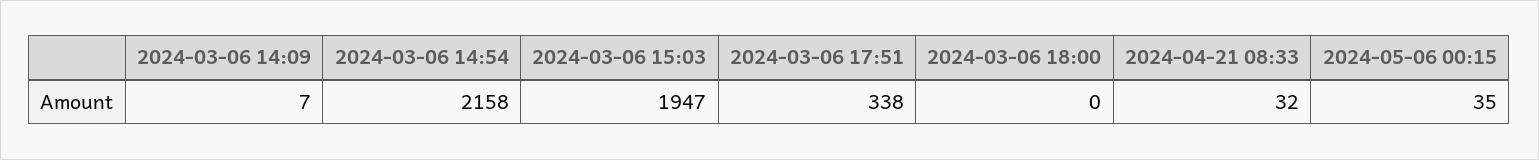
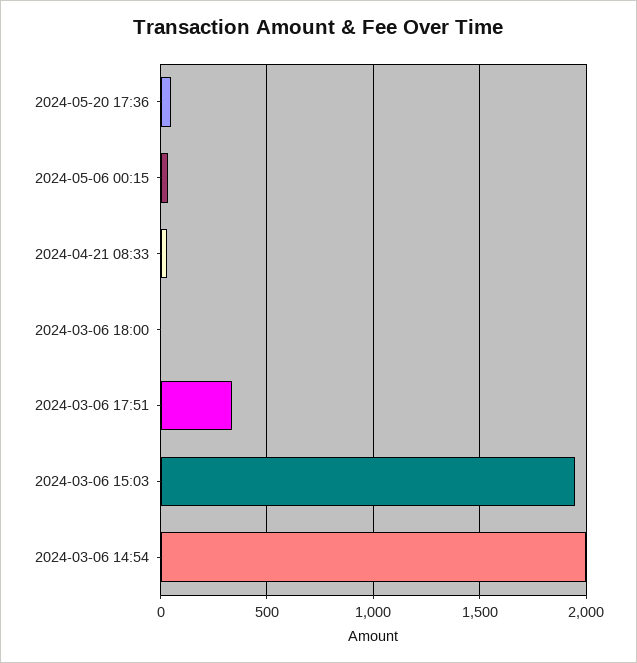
2024-03-06 14:09: 7 -> none
2024-03-06 14:54: 2158 -> 2000
2024-05-20 17:36: none -> 50

